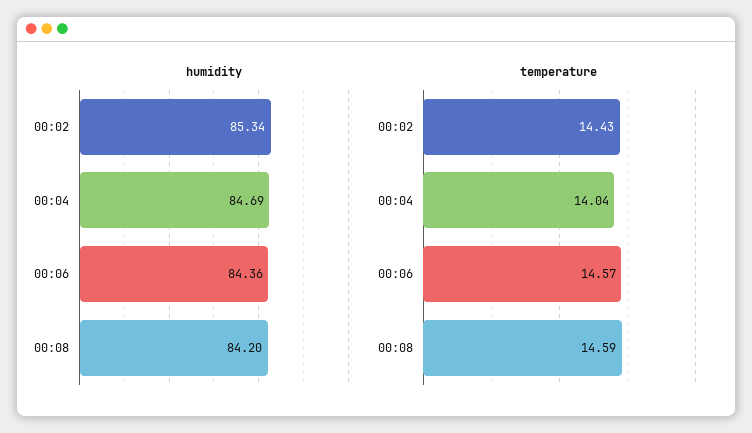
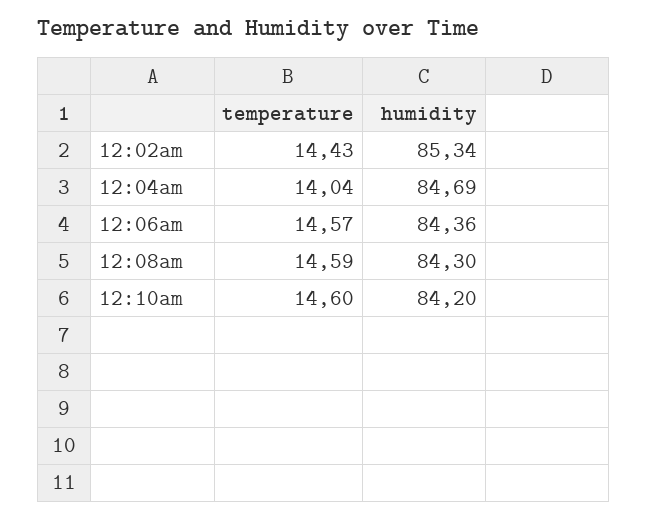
humidity, 00:08: 84.2 -> 84.3
temperature, 12:10am: none -> 14.6
humidity, 12:10am: none -> 84.2

